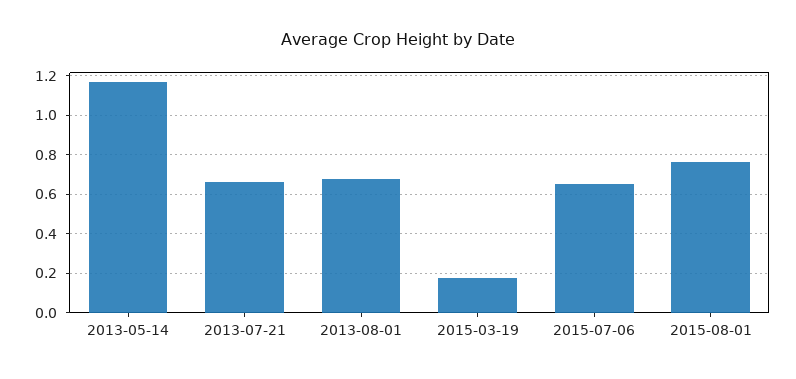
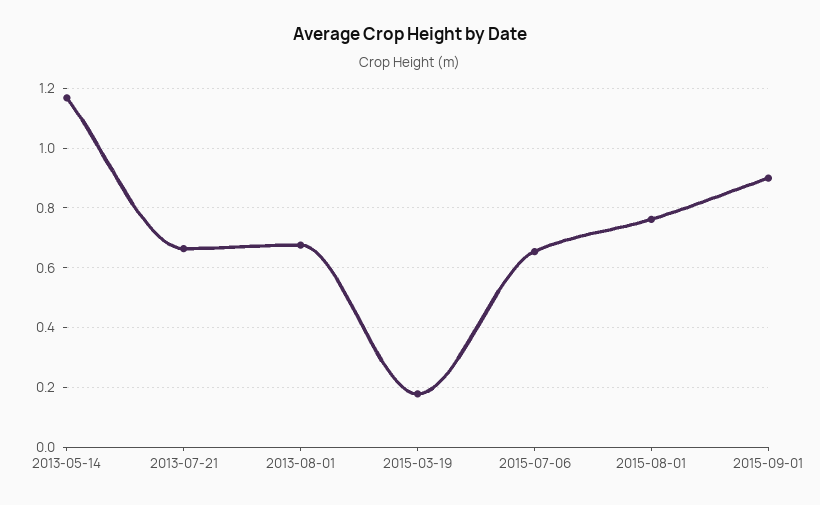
2015-09-01: none -> 0.9

